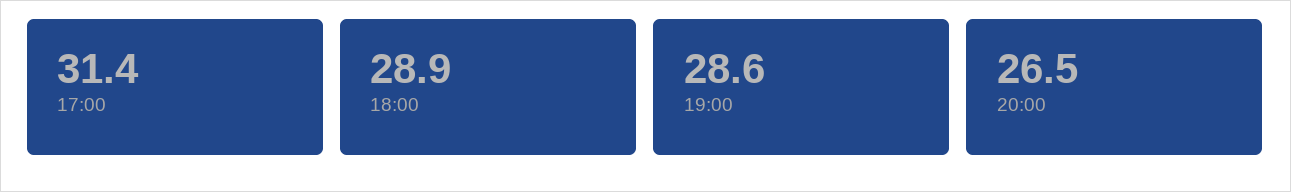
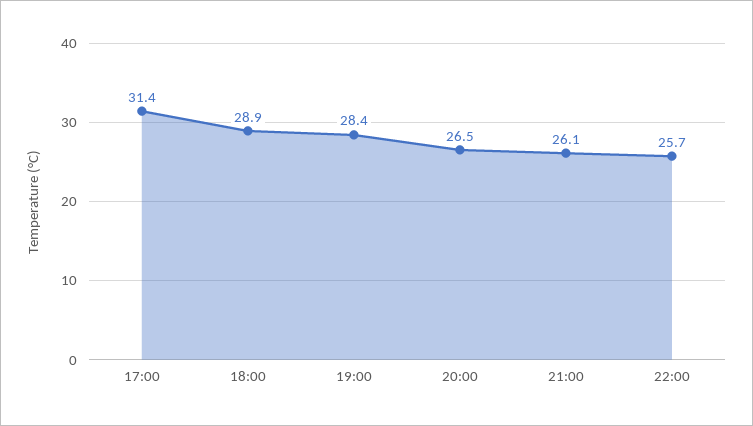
19:00: 28.6 -> 28.4
21:00: none -> 26.1
22:00: none -> 25.7

